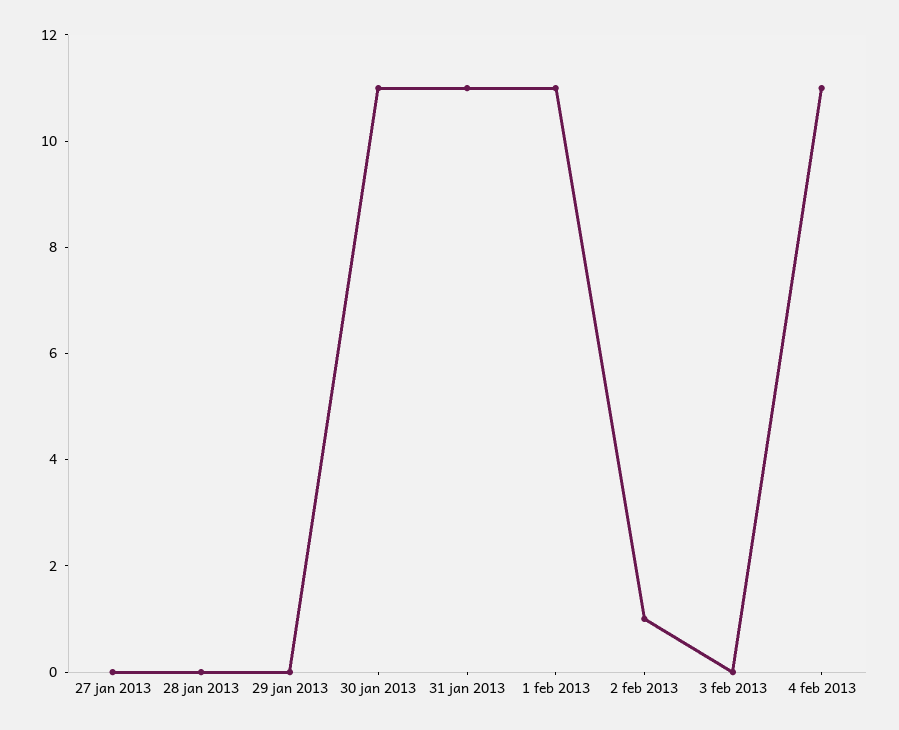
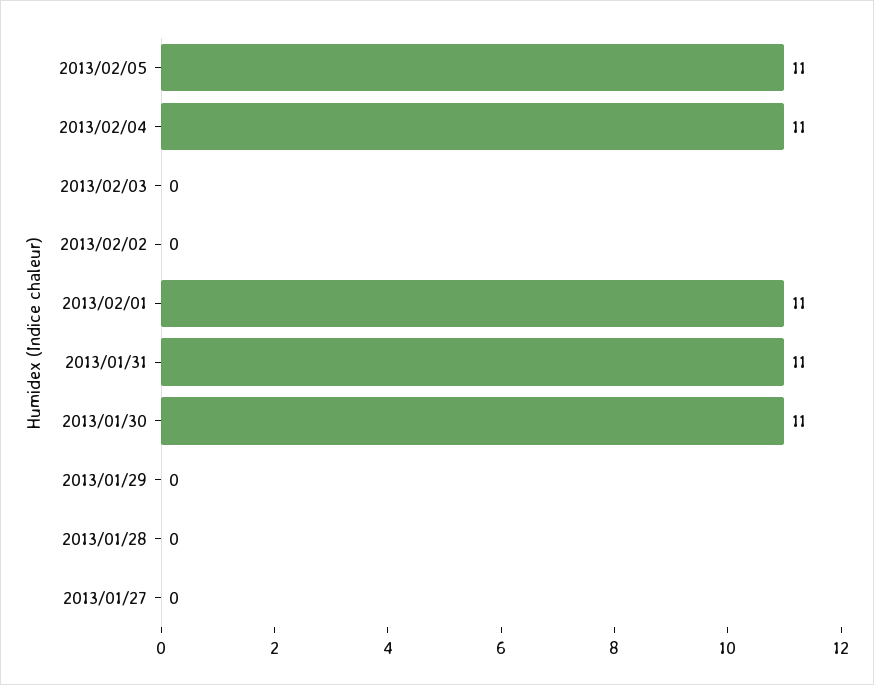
2 feb 2013: 1 -> 0
2013/02/05: none -> 11

